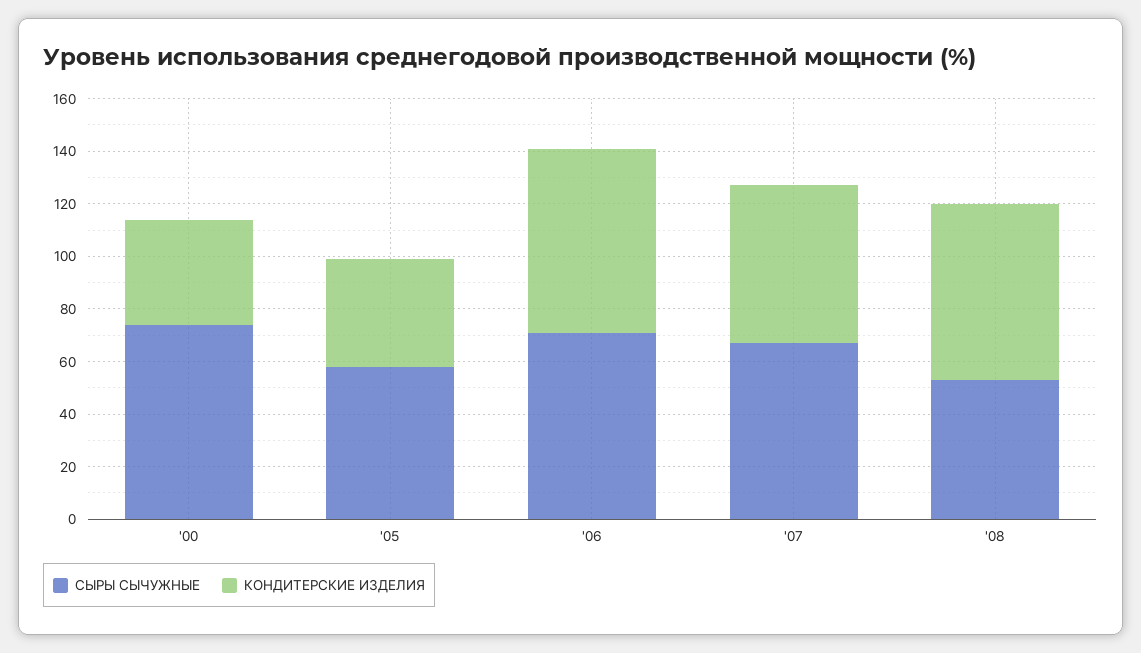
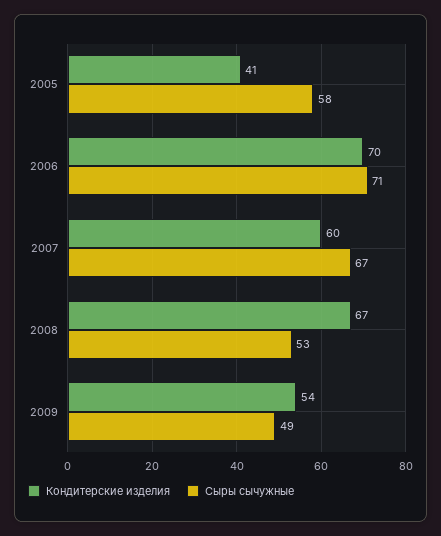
СЫРЫ СЫЧУЖНЫЕ, '00: 75 -> none
КОНДИТЕРСКИЕ ИЗДЕЛИЯ, '00: 40 -> none
КОНДИТЕРСКИЕ ИЗДЕЛИЯ, 2009: none -> 54
СЫРЫ СЫЧУЖНЫЕ, 2009: none -> 49

